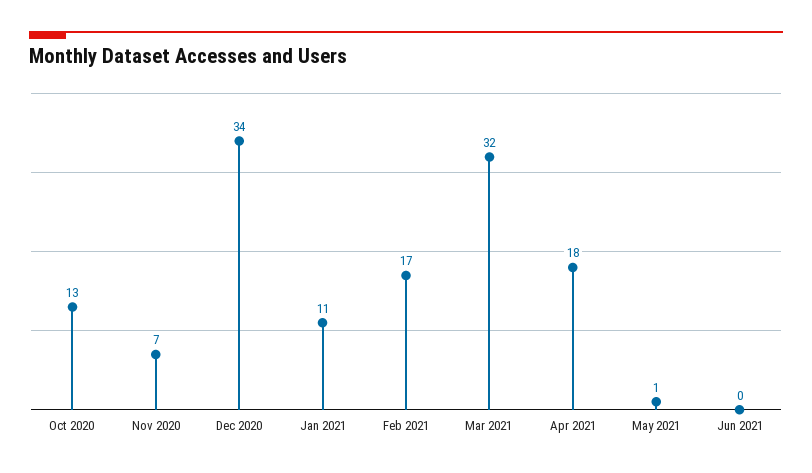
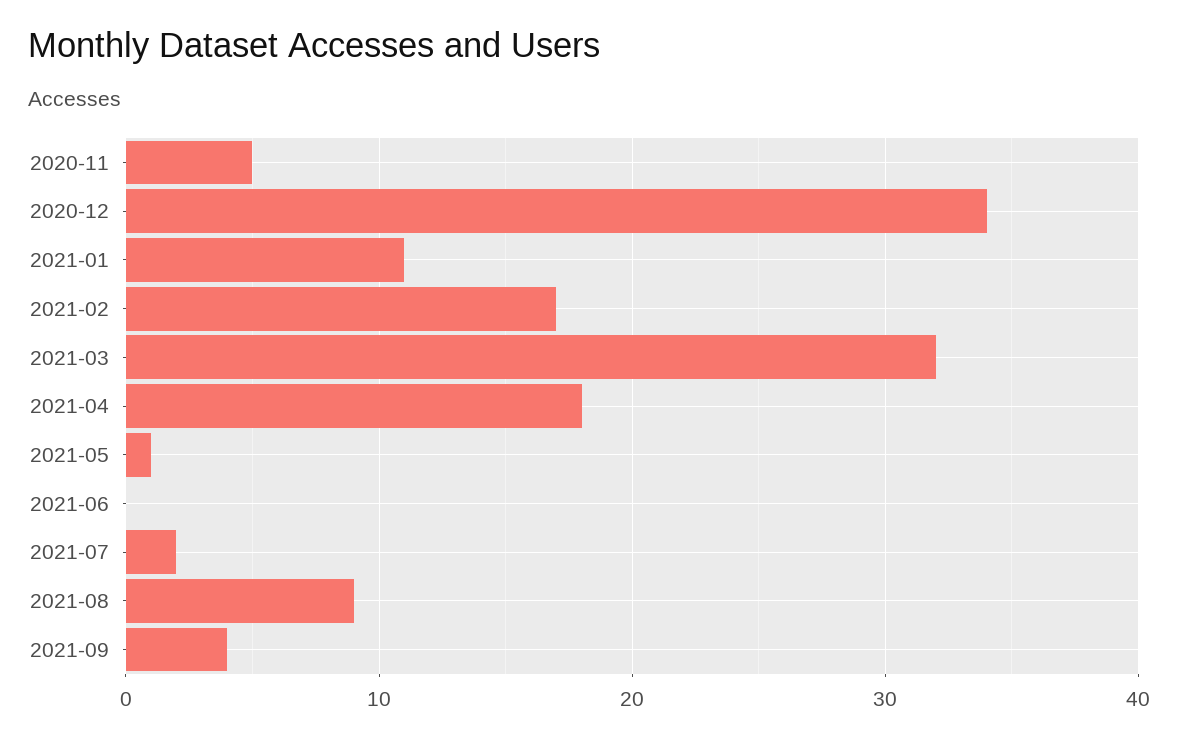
Oct 2020: 13 -> none
Nov 2020: 7 -> 5
2021-07: none -> 2
2021-08: none -> 9
2021-09: none -> 4

